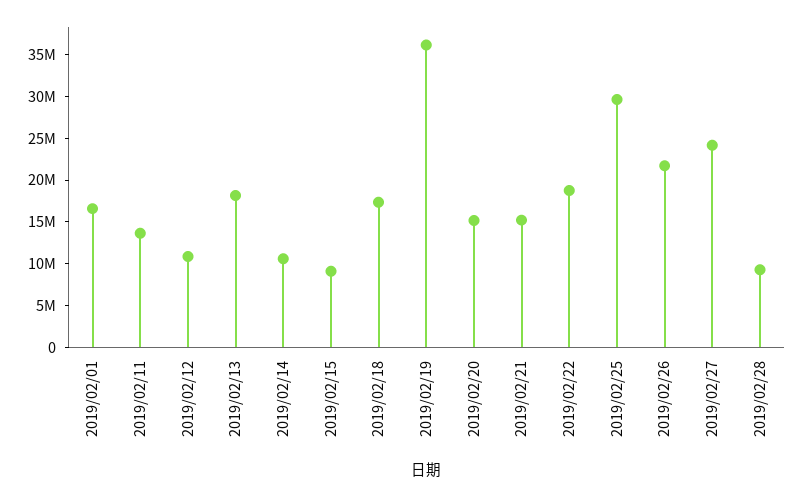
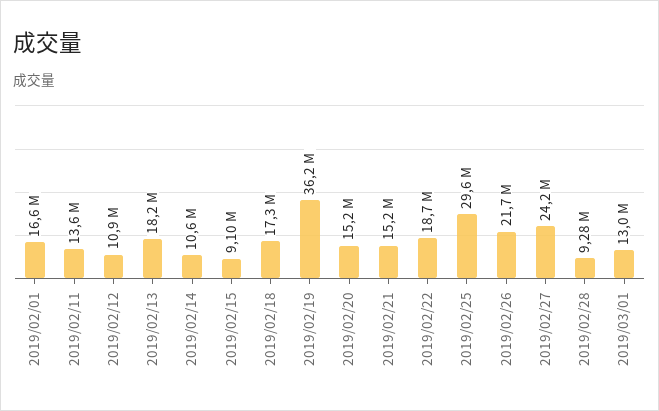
2019/03/01: none -> 13000000

